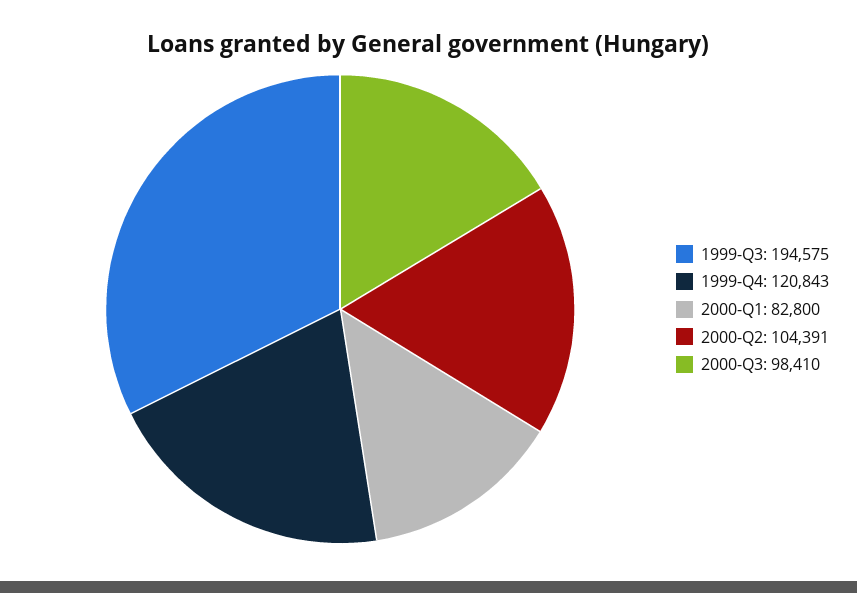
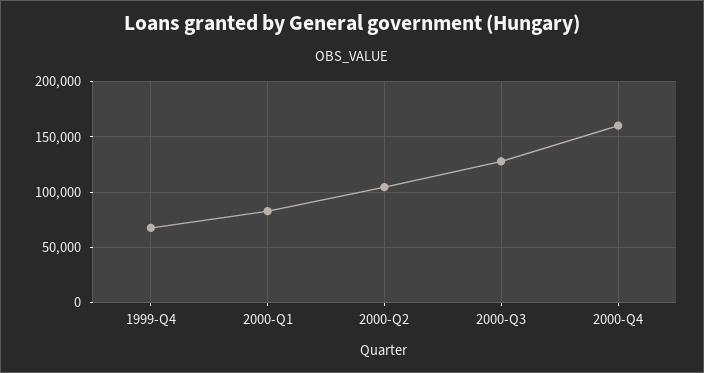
1999-Q3: 194575 -> none
1999-Q4: 120843 -> 70000
2000-Q3: 98410 -> 130000
2000-Q4: none -> 160000

